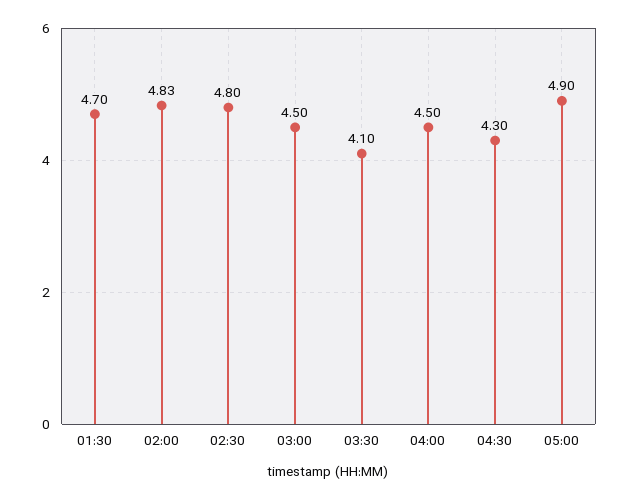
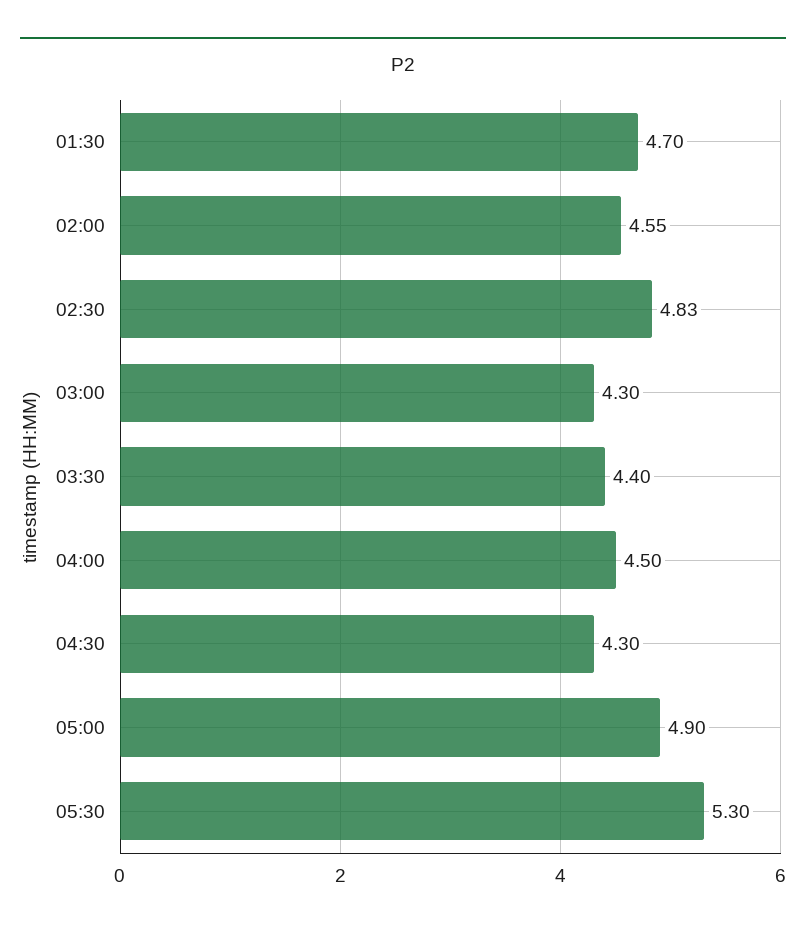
02:00: 4.83 -> 4.55
02:30: 4.8 -> 4.83
03:00: 4.5 -> 4.3
03:30: 4.1 -> 4.4
05:30: none -> 5.3

